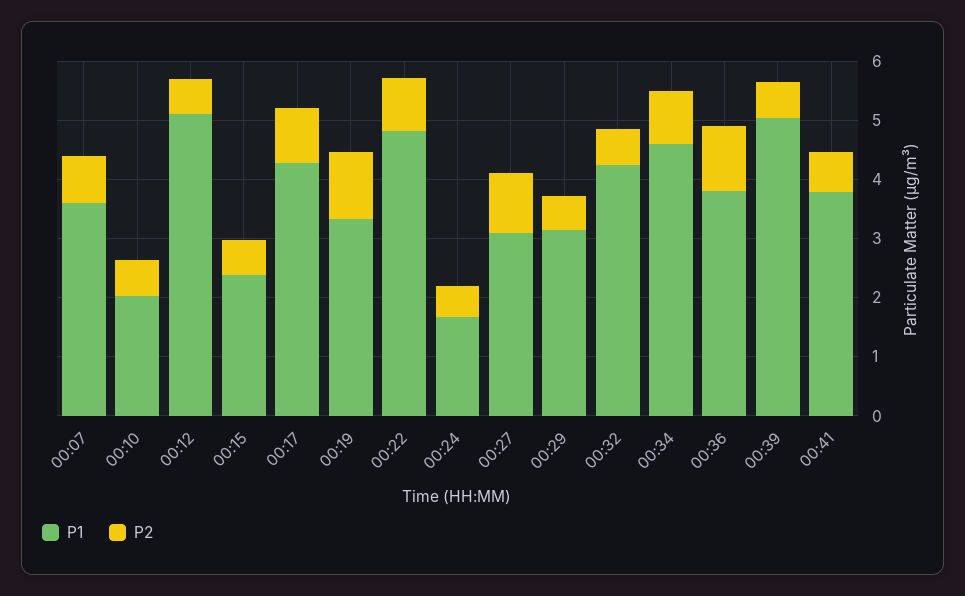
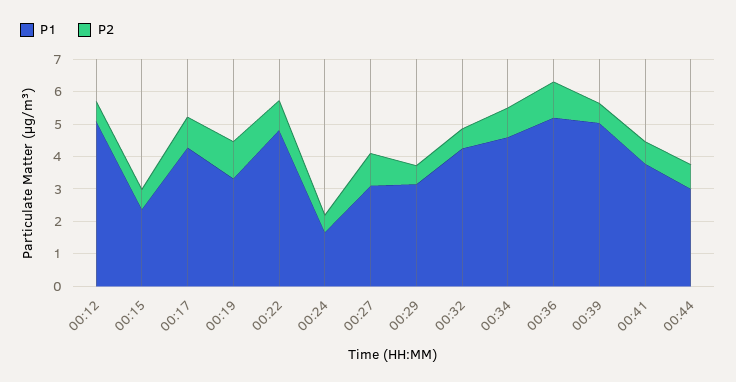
P1, 00:07: 3.6 -> none
P2, 00:07: 0.8 -> none
P1, 00:10: 2 -> none
P2, 00:10: 0.6 -> none
P1, 00:36: 3.8 -> 5.25
P1, 00:44: none -> 3
P2, 00:44: none -> 0.75

